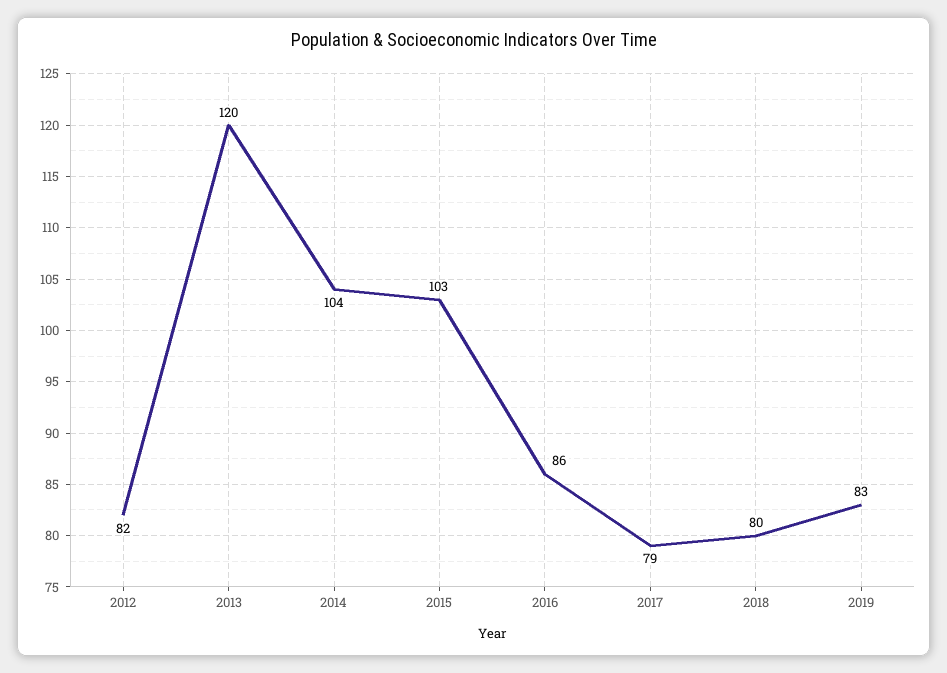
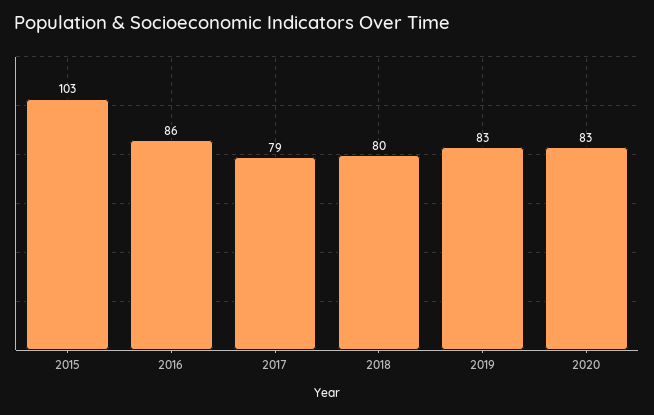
2012: 82 -> none
2013: 120 -> none
2014: 104 -> none
2020: none -> 83

